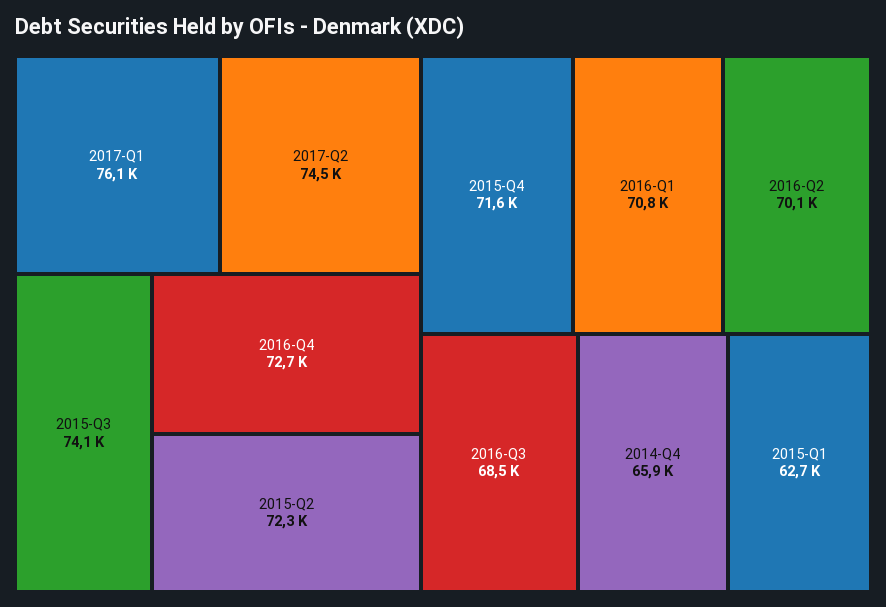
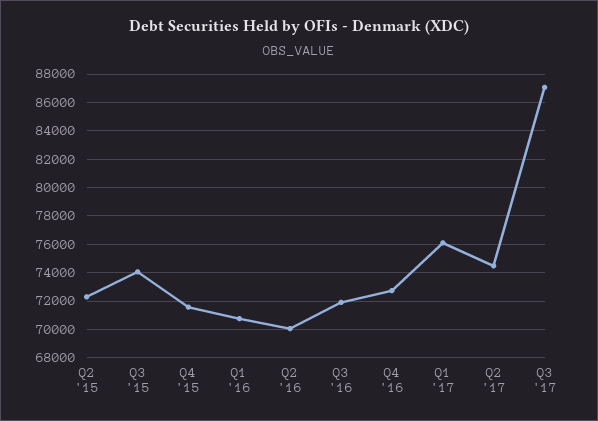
2016-Q3: 68500 -> 72000
2014-Q4: 65900 -> none
2015-Q1: 62700 -> none
Q3 '17: none -> 87000

